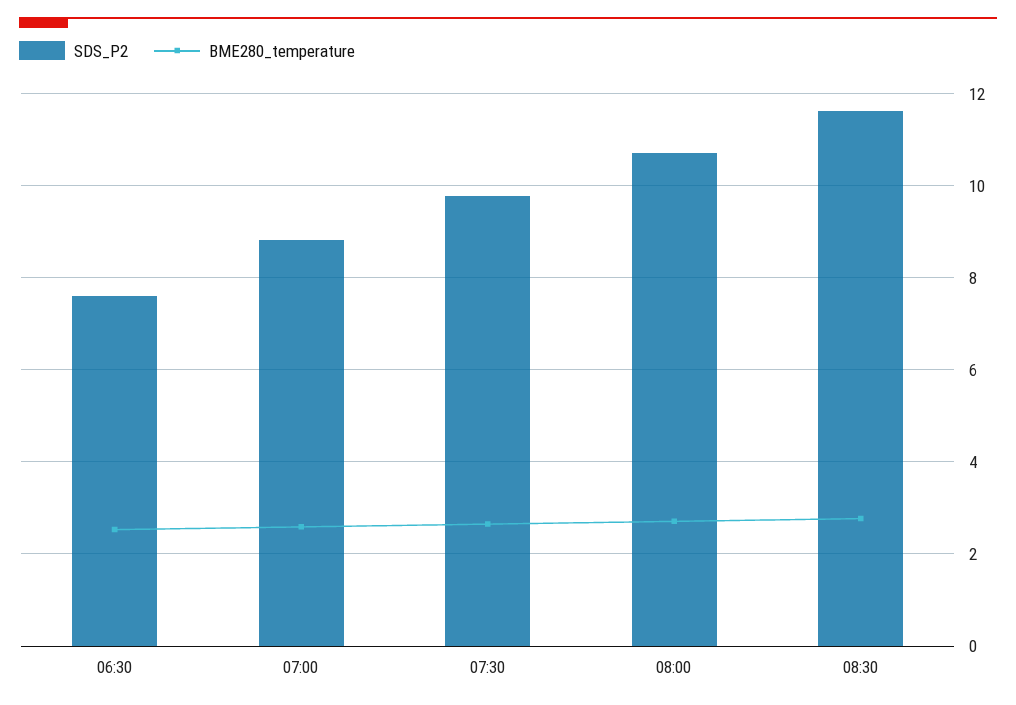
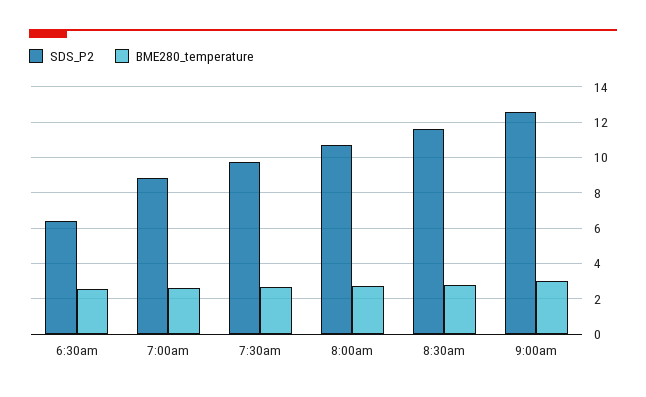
SDS_P2, 06:30: 7.6 -> 6.5
SDS_P2, 9:00am: none -> 12.5
BME280_temperature, 9:00am: none -> 3

